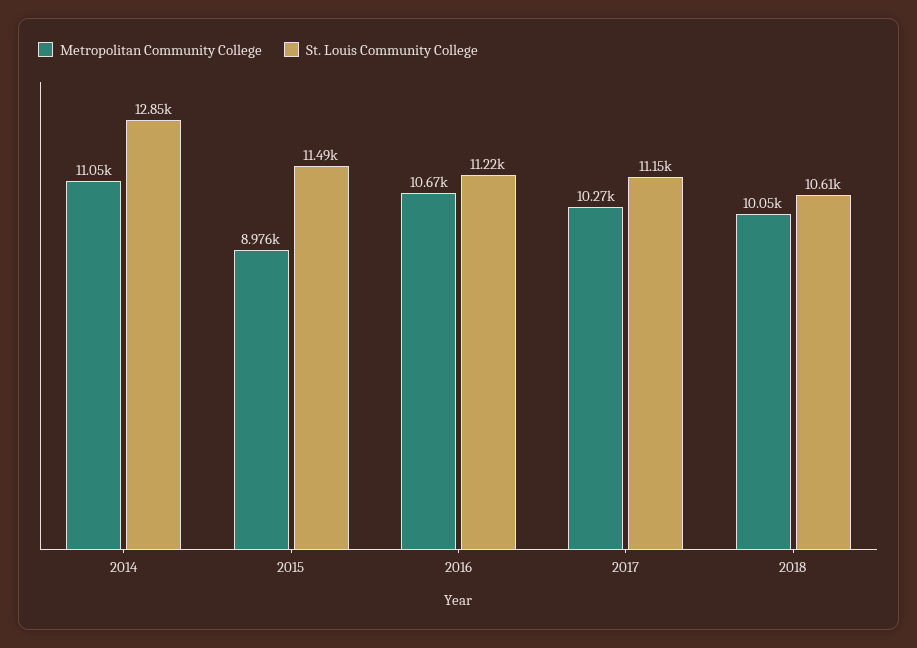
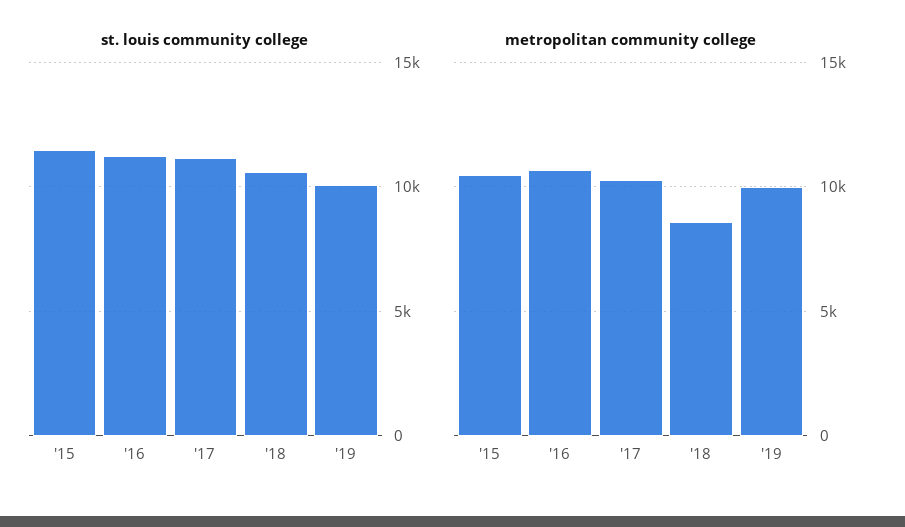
Metropolitan Community College, 2014: 11050 -> none
St. Louis Community College, 2014: 12850 -> none
Metropolitan Community College, 2015: 8976 -> 10500
Metropolitan Community College, 2018: 10050 -> 8500
St. Louis Community College, '19: none -> 10000
Metropolitan Community College, '19: none -> 10000

